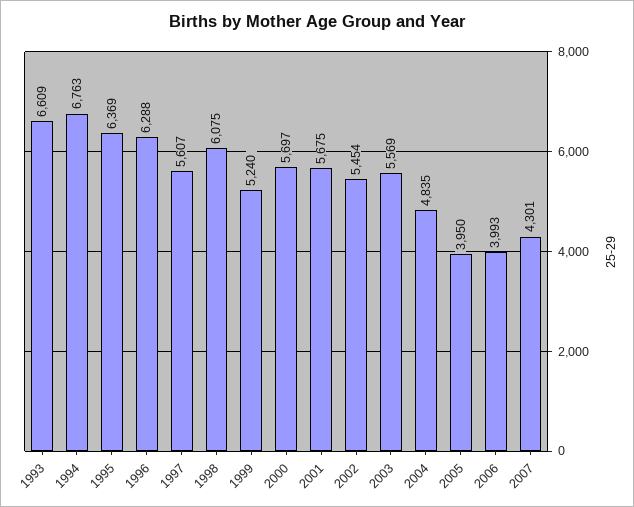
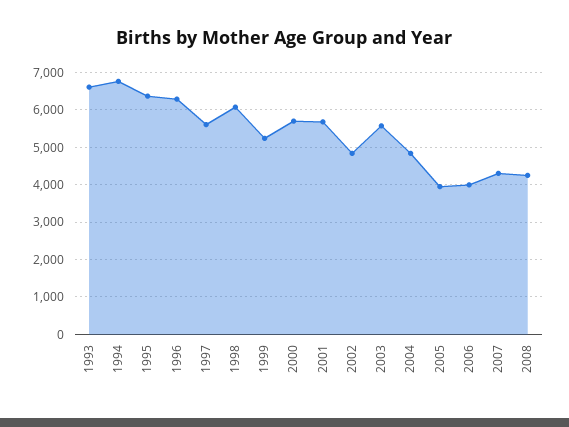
2002: 5454 -> 4800
2008: none -> 4200

